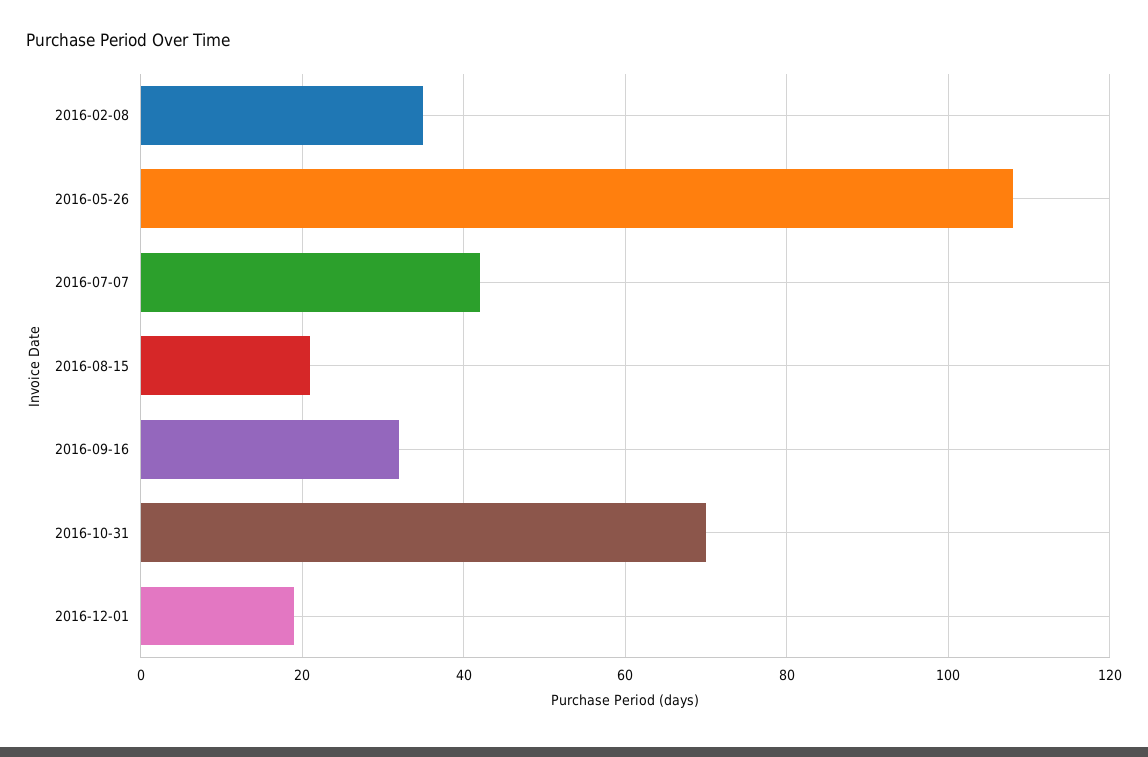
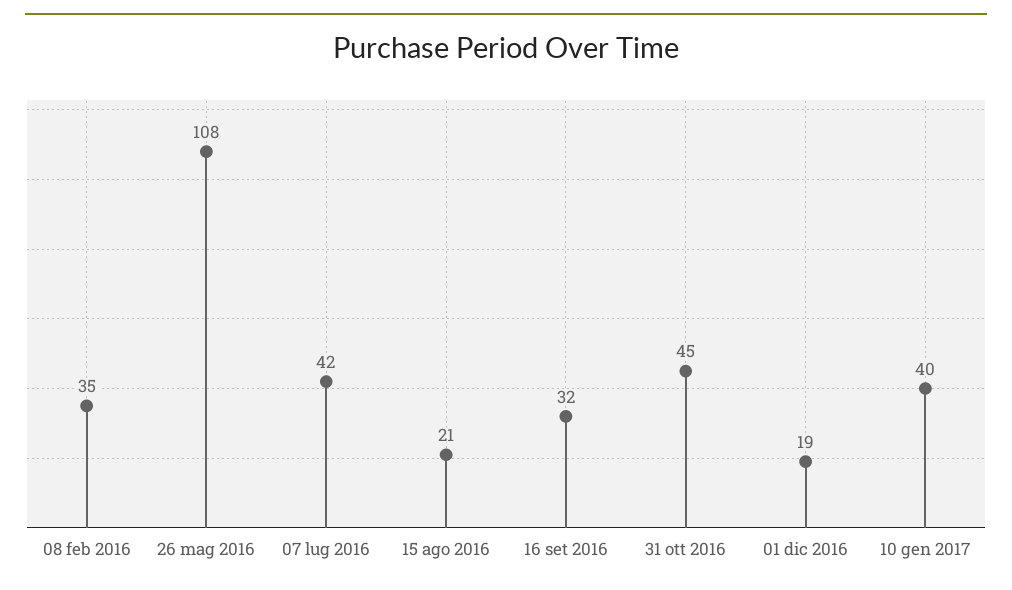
2016-10-31: 70 -> 45
10 gen 2017: none -> 40

